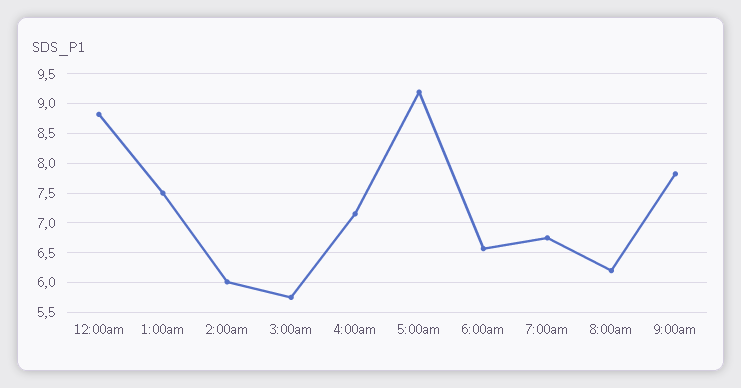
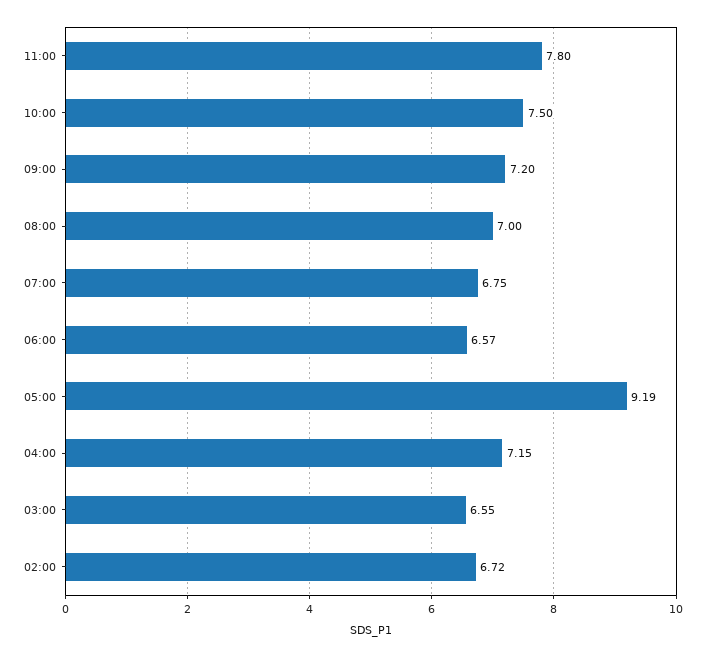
12:00am: 8.75 -> none
1:00am: 7.5 -> none
2:00am: 6 -> 6.72
3:00am: 5.75 -> 6.55
8:00am: 6.25 -> 7
9:00am: 7.75 -> 7.2
11:00: none -> 7.8
10:00: none -> 7.5

